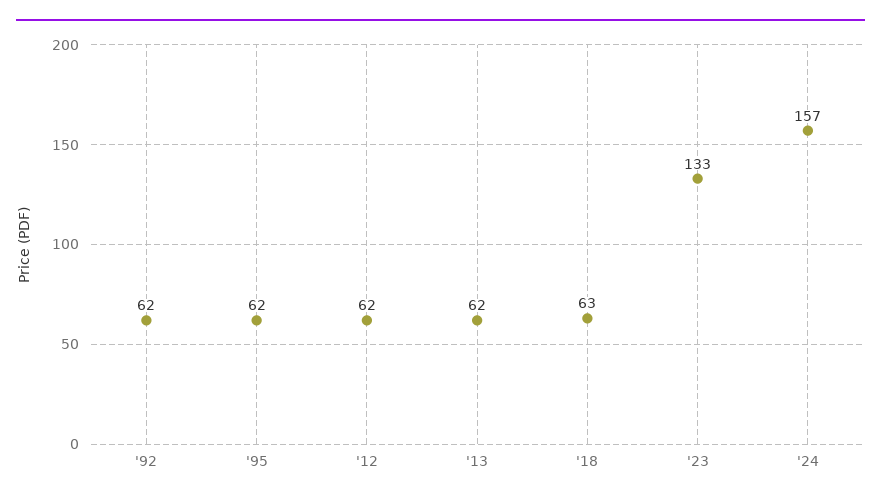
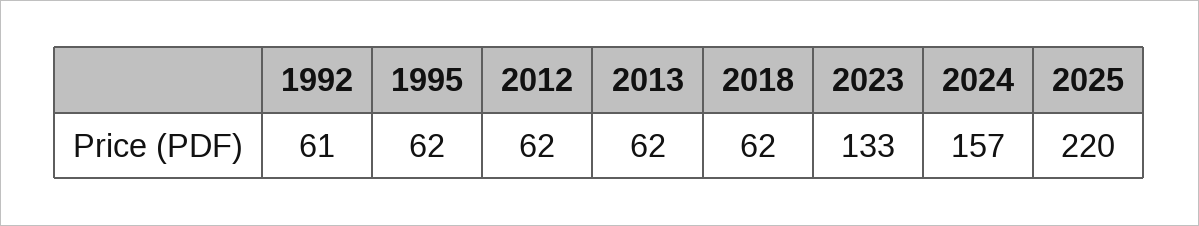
'92: 62 -> 61
'18: 63 -> 62
2025: none -> 220

